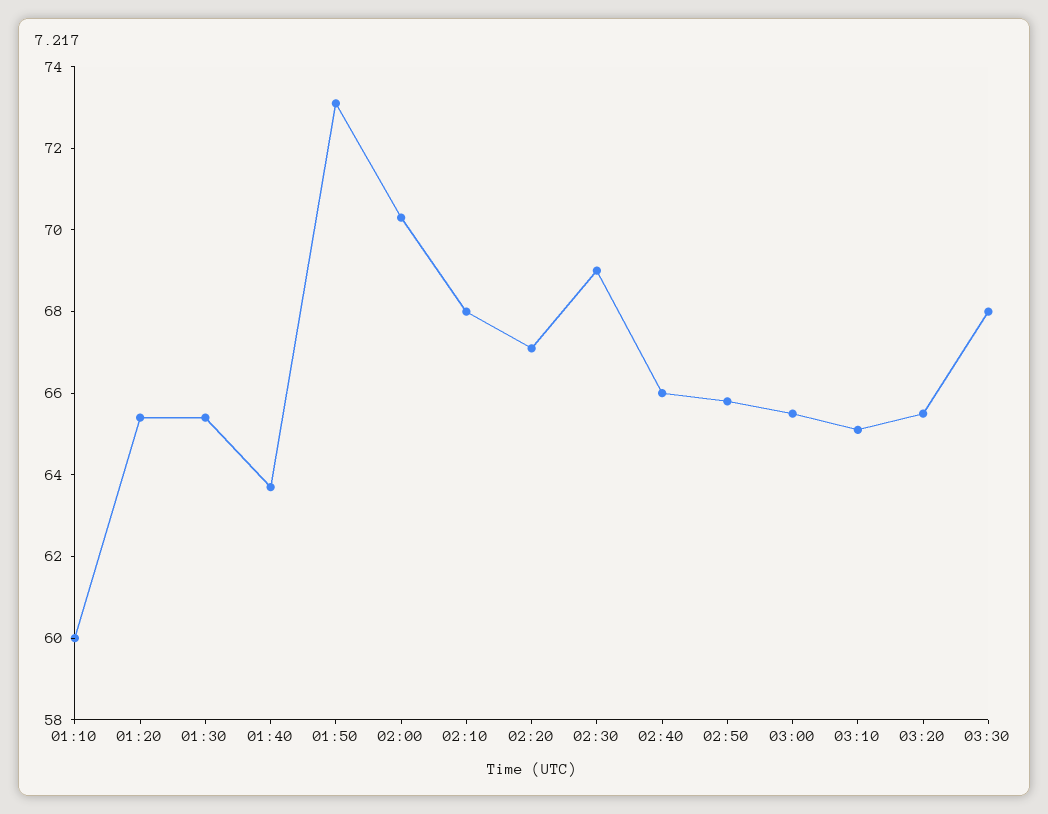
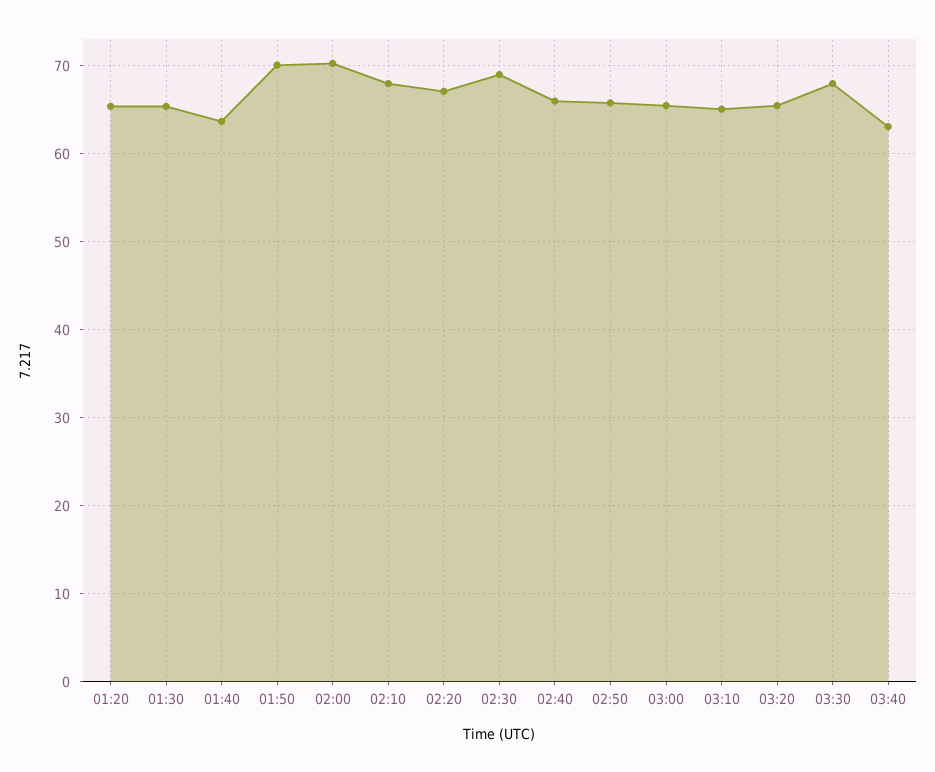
01:10: 60 -> none
01:50: 73 -> 70
03:40: none -> 63

